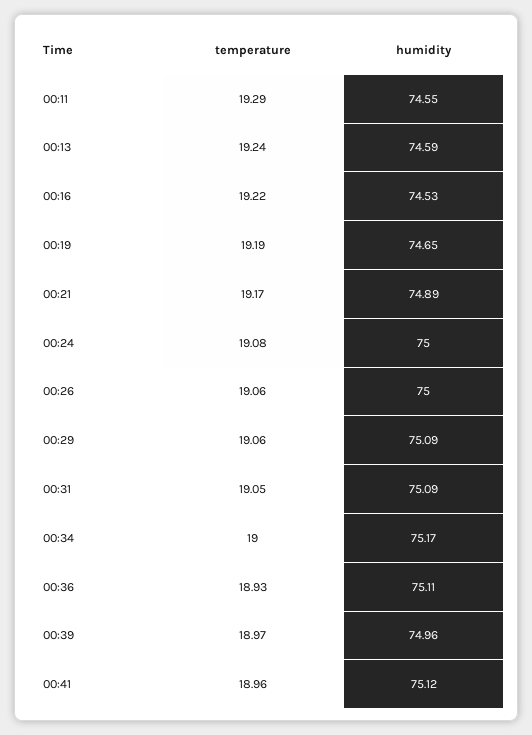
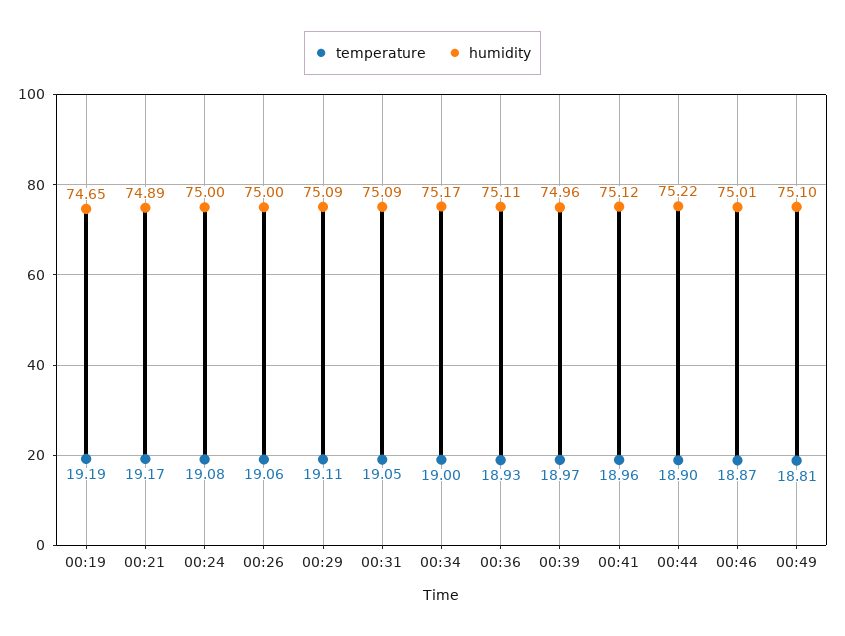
temperature, 00:11: 19.29 -> none
humidity, 00:11: 74.55 -> none
temperature, 00:13: 19.24 -> none
humidity, 00:13: 74.59 -> none
temperature, 00:16: 19.22 -> none
humidity, 00:16: 74.53 -> none
temperature, 00:29: 19.06 -> 19.11
temperature, 00:44: none -> 18.9
humidity, 00:44: none -> 75.22
temperature, 00:46: none -> 18.87
humidity, 00:46: none -> 75.01
temperature, 00:49: none -> 18.81
humidity, 00:49: none -> 75.1

